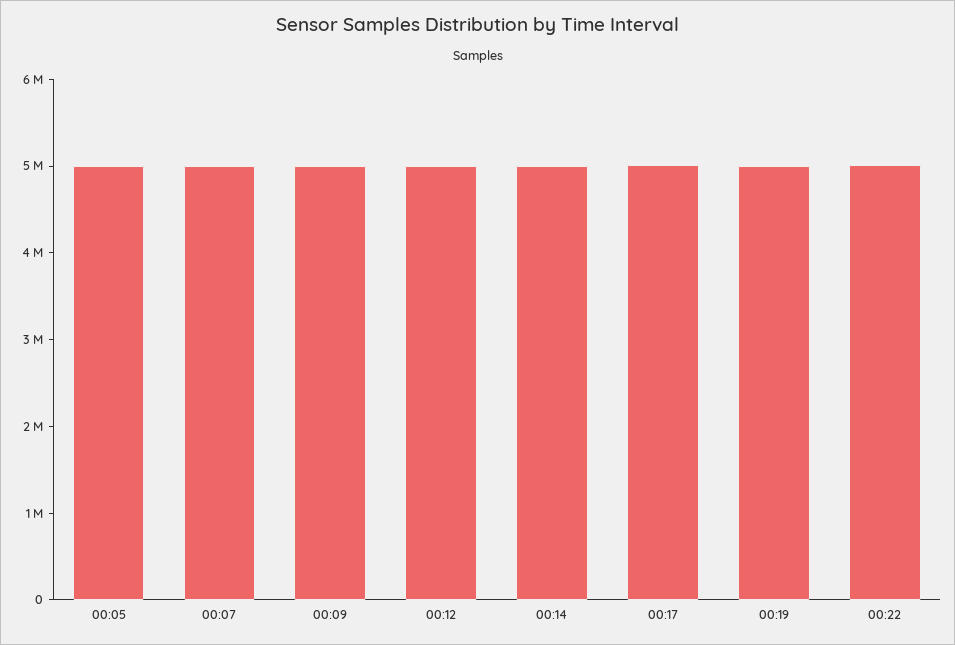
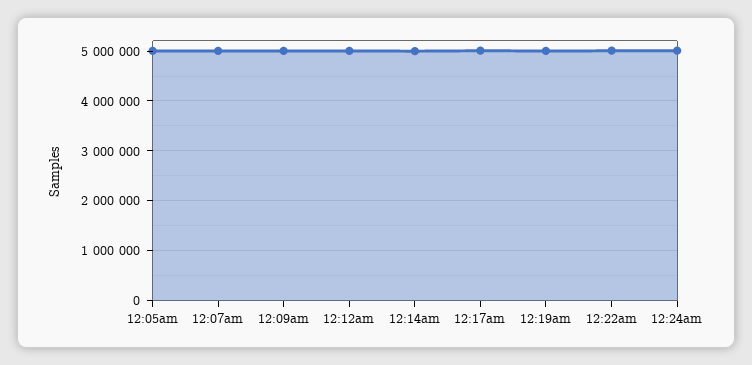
12:24am: none -> 5000000

